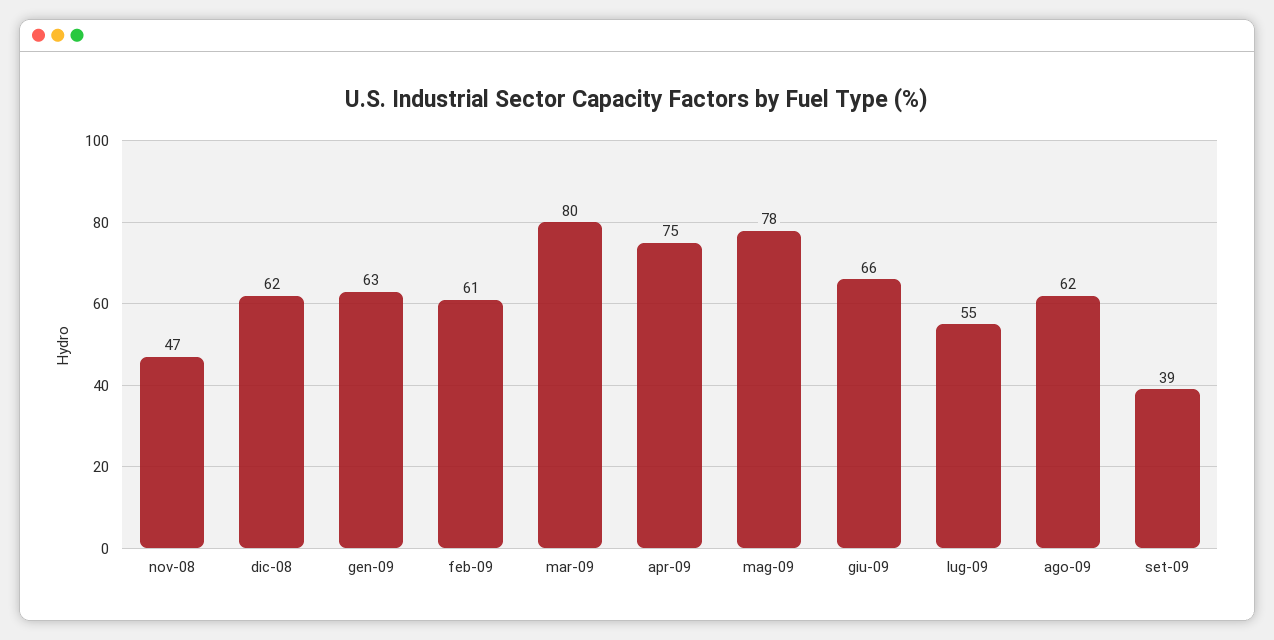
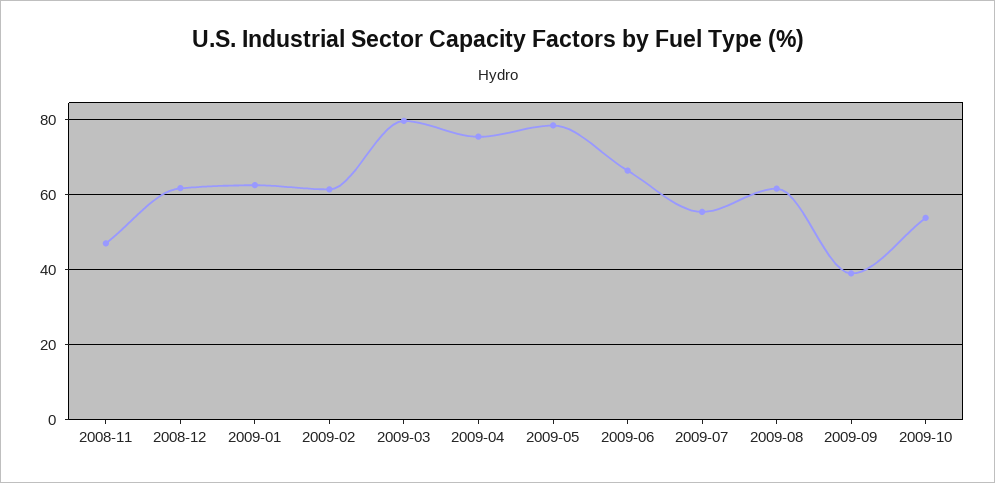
2009-10: none -> 54

